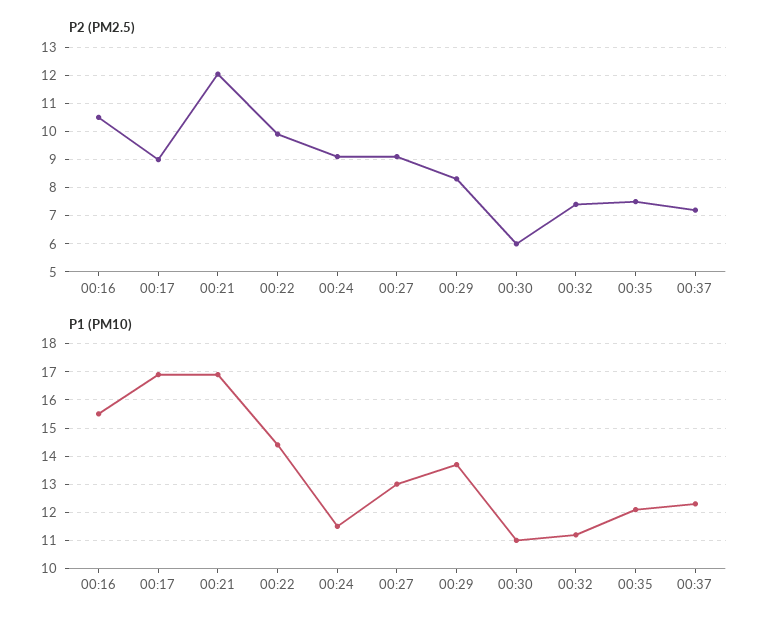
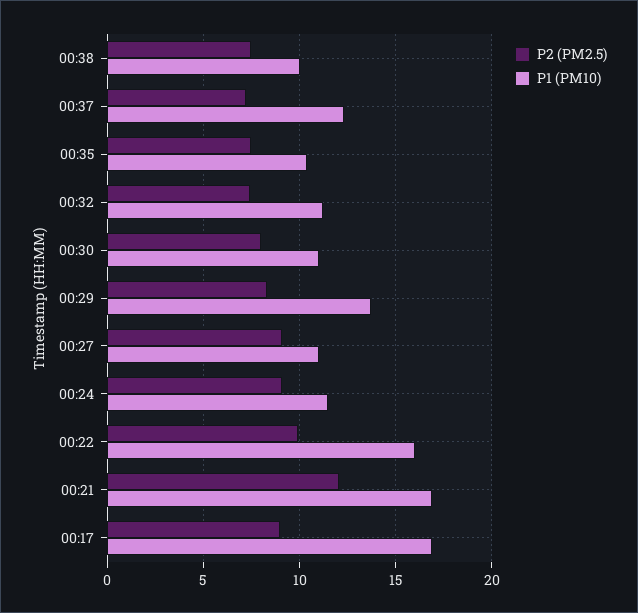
P2 (PM2.5), 00:16: 10.5 -> none
P2 (PM2.5), 00:30: 6 -> 8
P1 (PM10), 00:16: 15.5 -> none
P1 (PM10), 00:22: 14.5 -> 16
P1 (PM10), 00:27: 13 -> 11
P1 (PM10), 00:35: 12 -> 10.5
P2 (PM2.5), 00:38: none -> 7.5
P1 (PM10), 00:38: none -> 10

